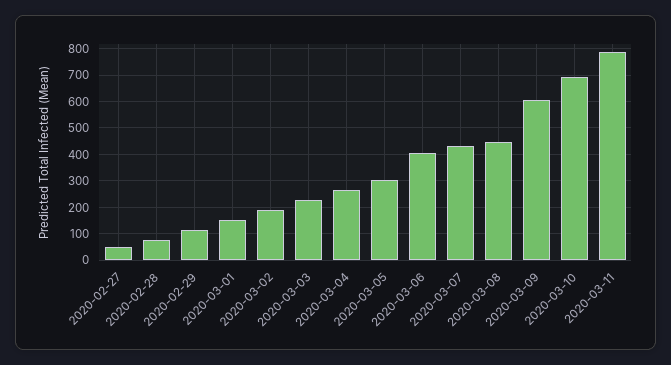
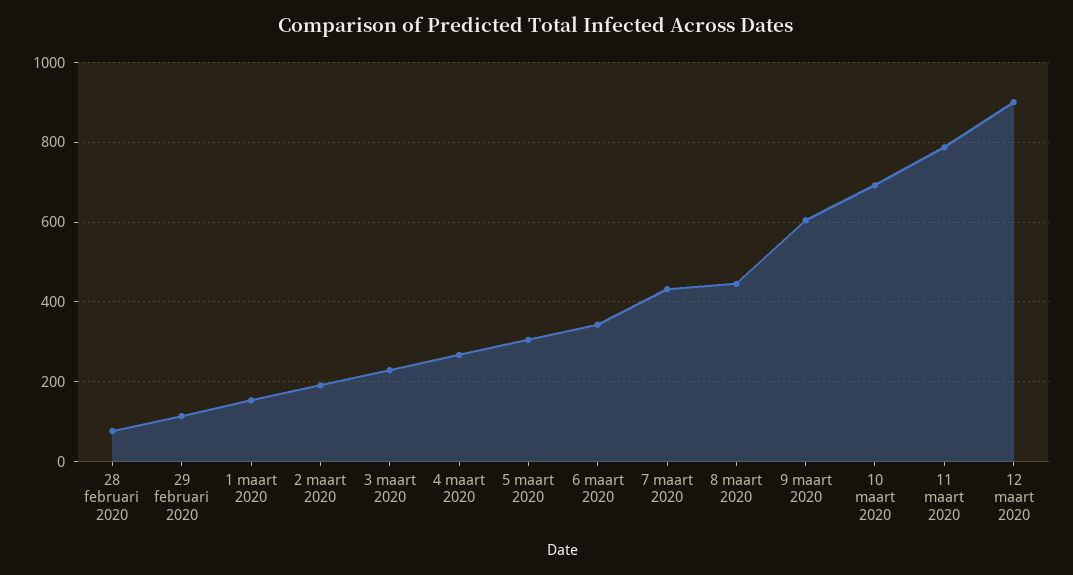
2020-02-27: 50 -> none
2020-03-06: 400 -> 340
12 maart 2020: none -> 900

